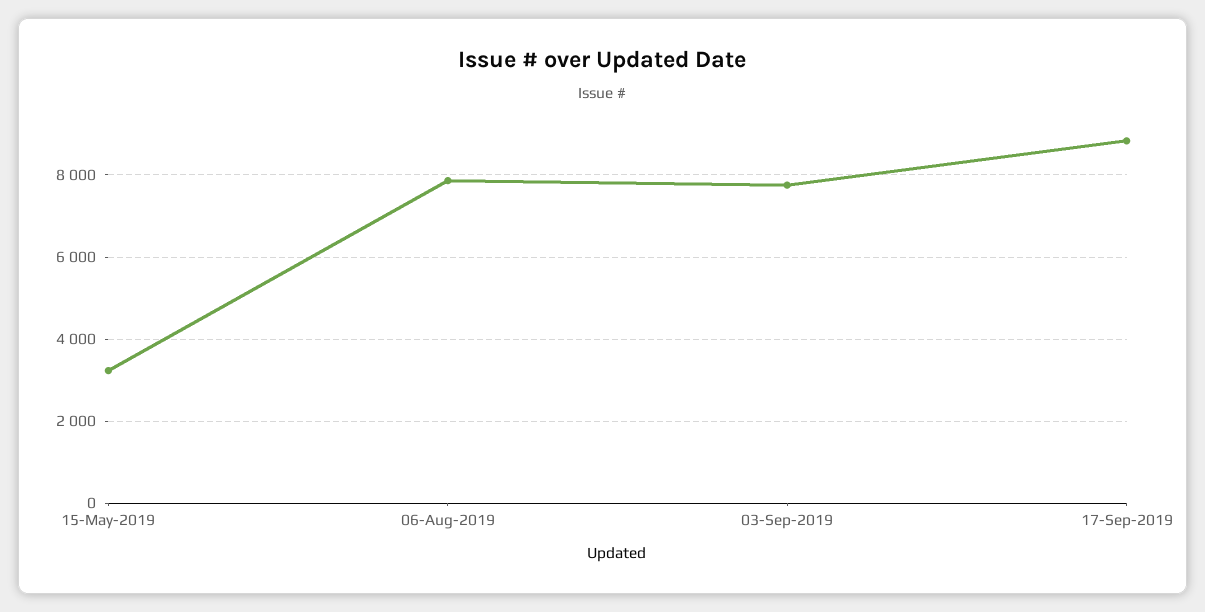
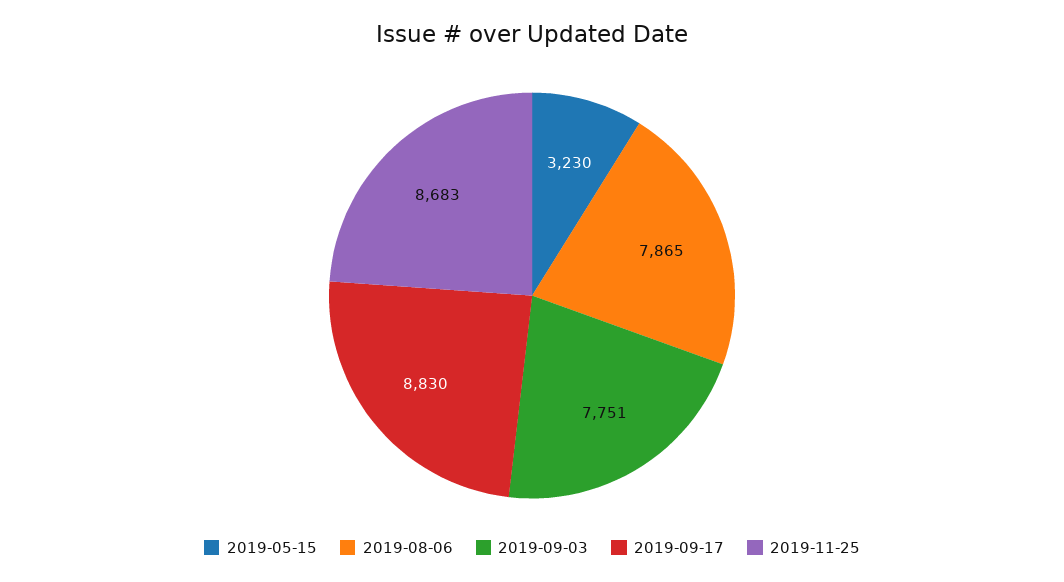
2019-11-25: none -> 8683

